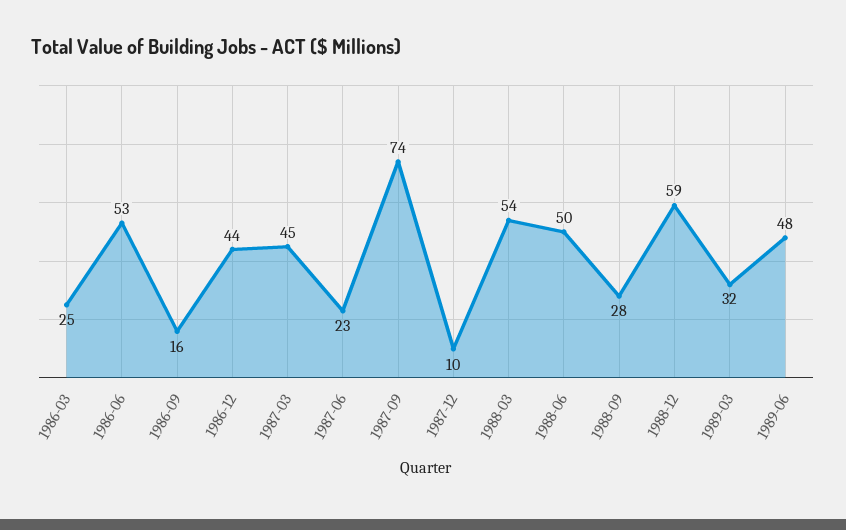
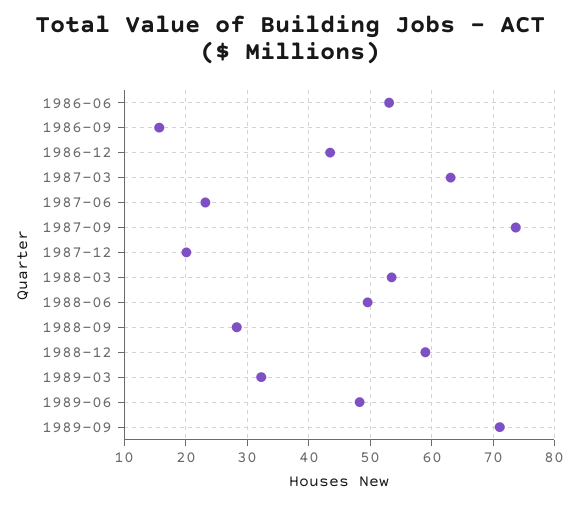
1986-03: 25 -> none
1987-03: 45 -> 63
1987-12: 10 -> 20
1989-09: none -> 71

